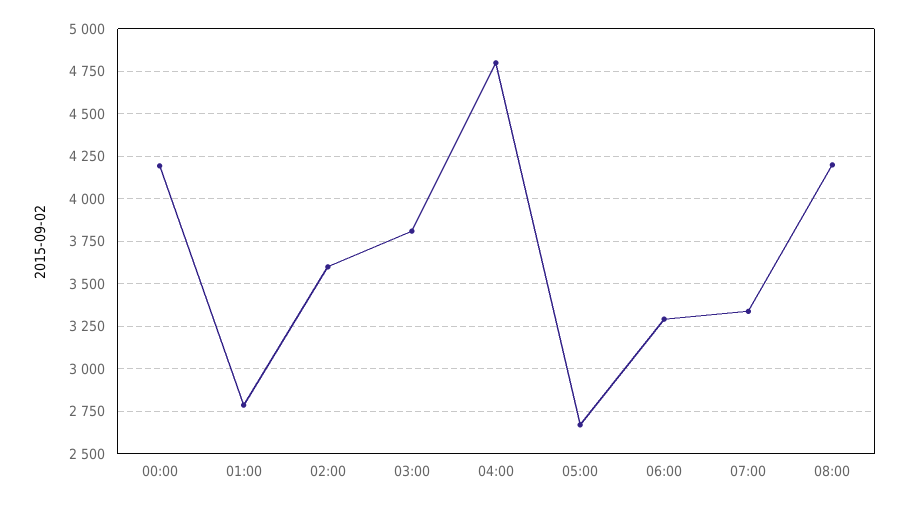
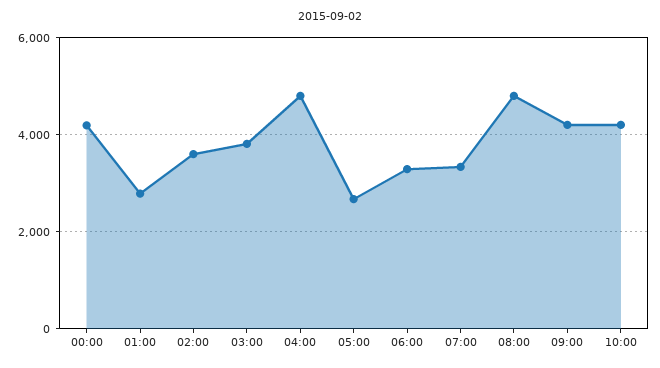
08:00: 4200 -> 4800
09:00: none -> 4200
10:00: none -> 4200

